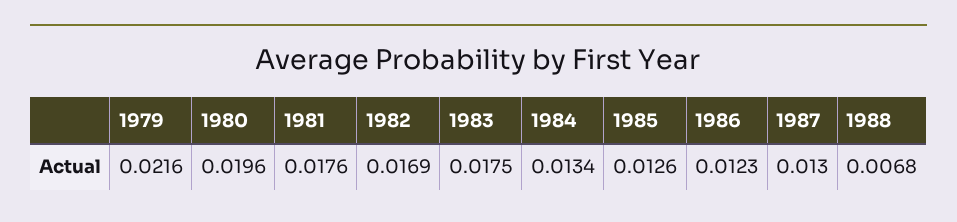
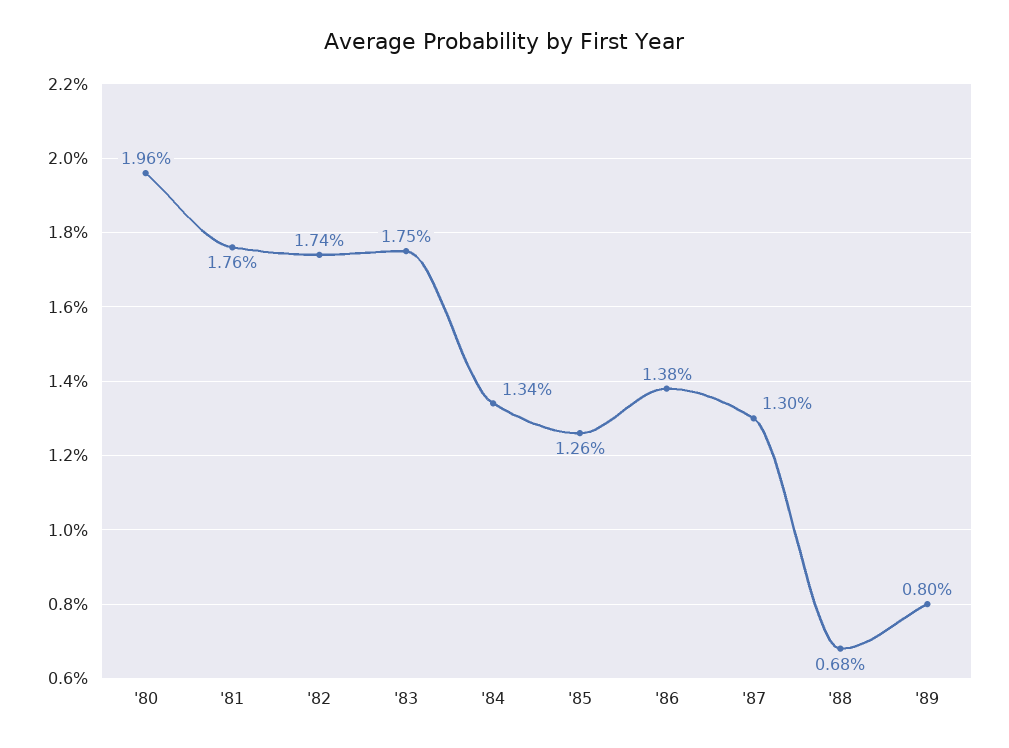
1979: 0.0216 -> none
1982: 0.0169 -> 0.0174
1986: 0.0123 -> 0.0138
'89: none -> 0.008

